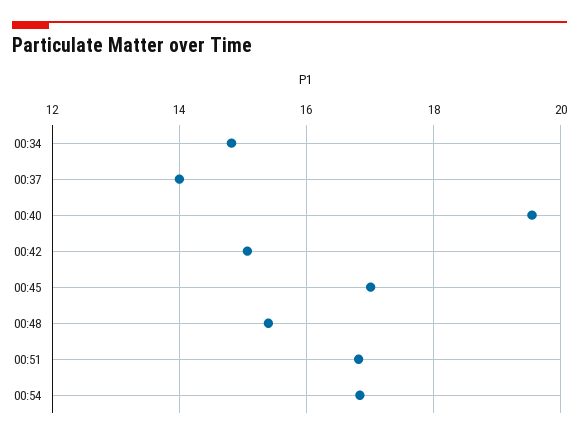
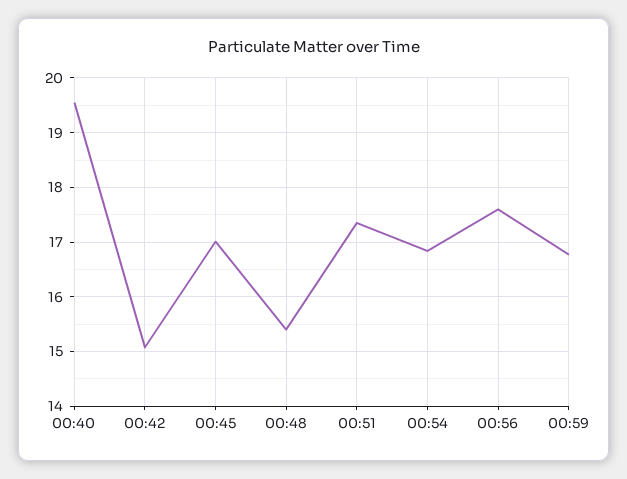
00:34: 14.8 -> none
00:37: 14 -> none
00:51: 16.8 -> 17.4
00:56: none -> 17.6
00:59: none -> 16.8

